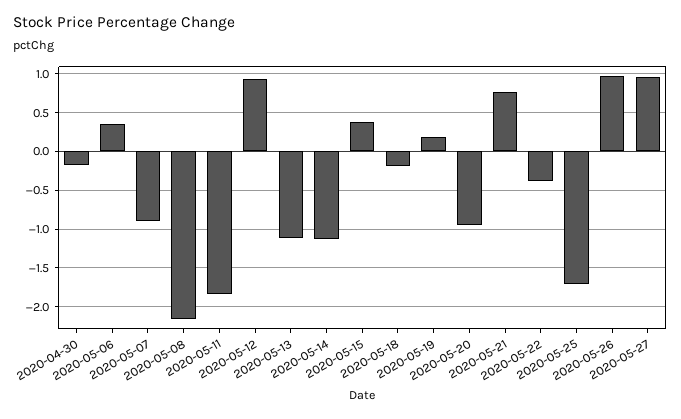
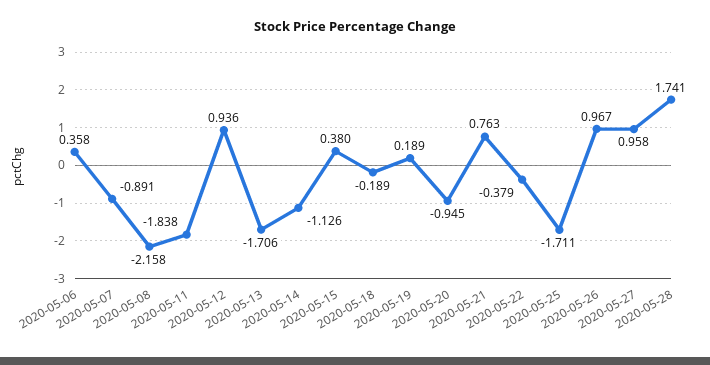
2020-04-30: -0.2 -> none
2020-05-13: -1.1 -> -1.706
2020-05-28: none -> 1.741

